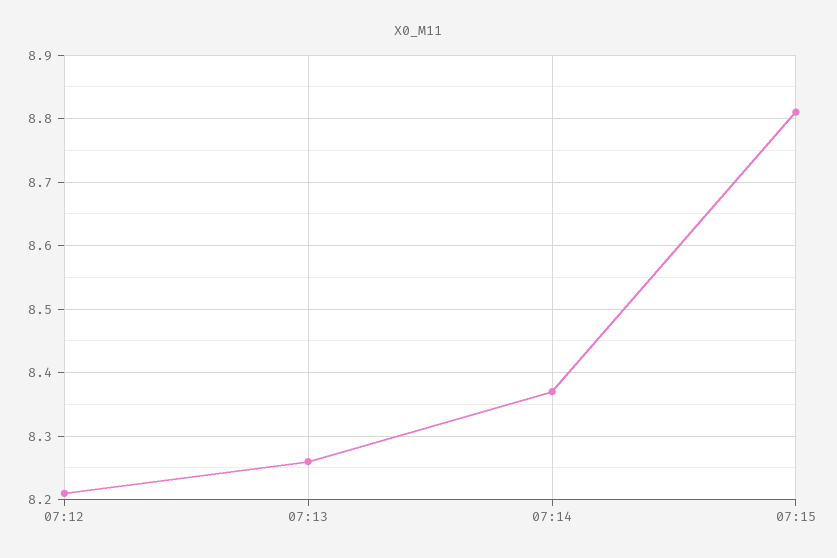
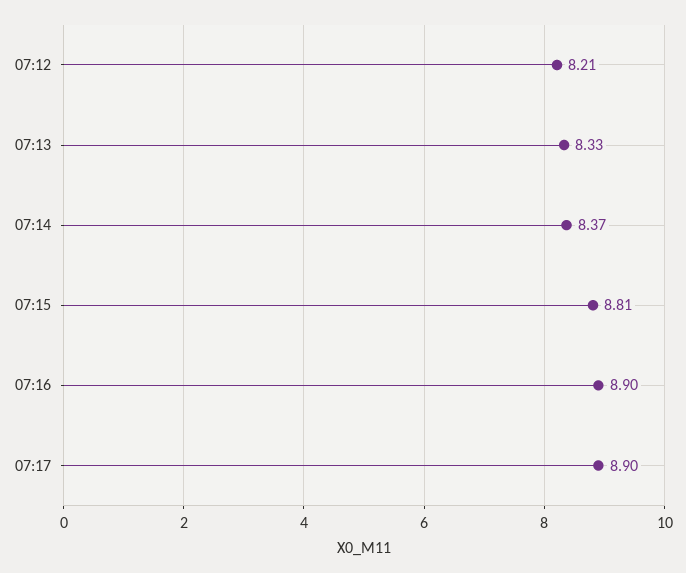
07:13: 8.26 -> 8.33
07:16: none -> 8.9
07:17: none -> 8.9

